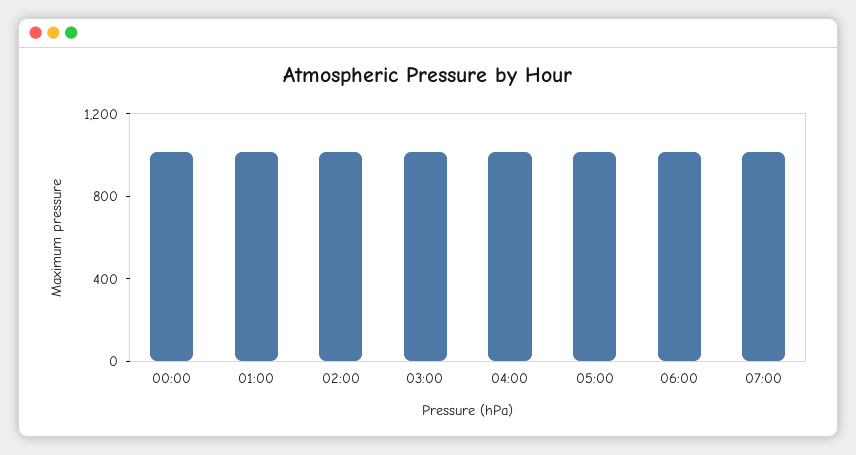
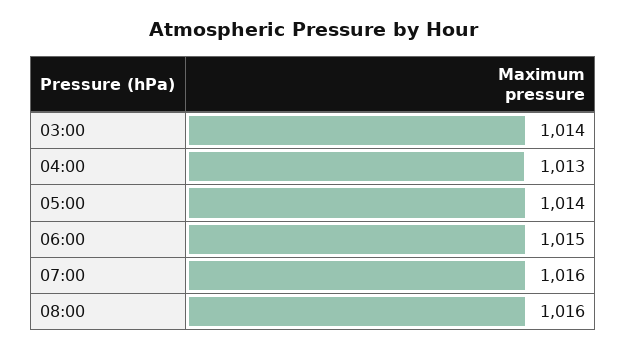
00:00: 1000 -> none
01:00: 1000 -> none
02:00: 1000 -> none
08:00: none -> 1016

